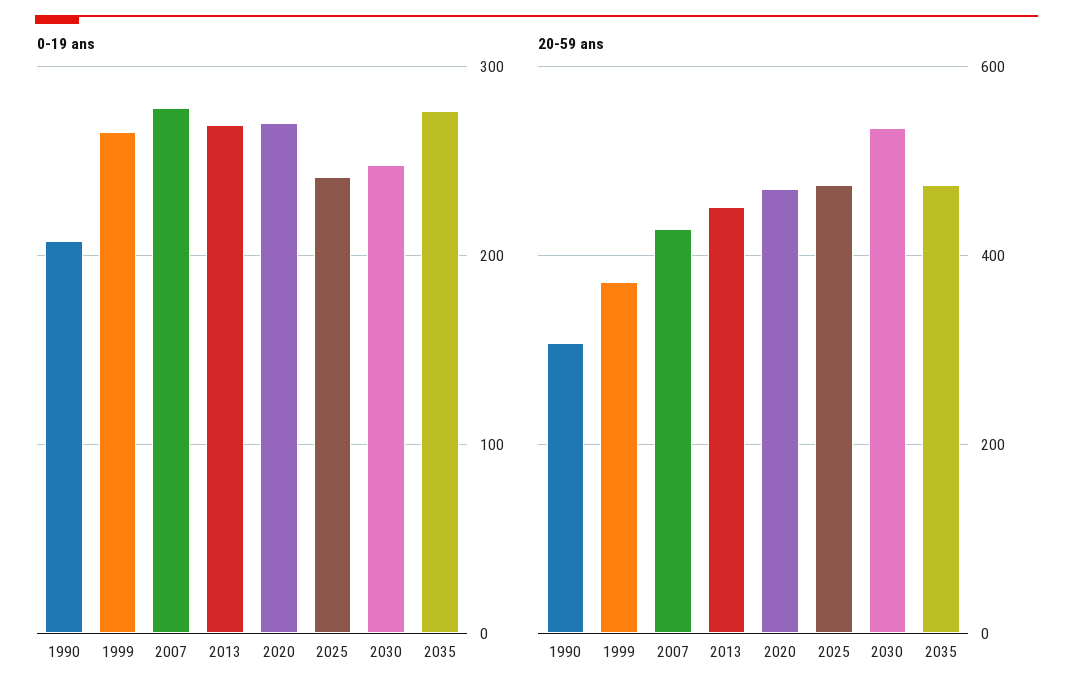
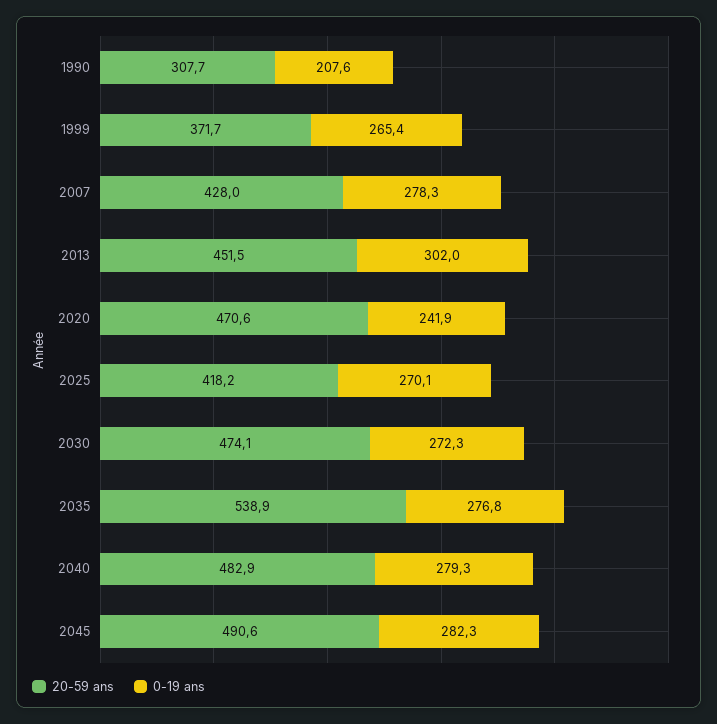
0-19 ans, 2013: 270 -> 302
0-19 ans, 2020: 270 -> 241.9
0-19 ans, 2025: 240 -> 270.1
0-19 ans, 2030: 250 -> 272.3
20-59 ans, 2025: 480 -> 418.2
20-59 ans, 2030: 540 -> 474.1
20-59 ans, 2035: 480 -> 538.9
20-59 ans, 2040: none -> 482.9
0-19 ans, 2040: none -> 279.3
20-59 ans, 2045: none -> 490.6
0-19 ans, 2045: none -> 282.3

